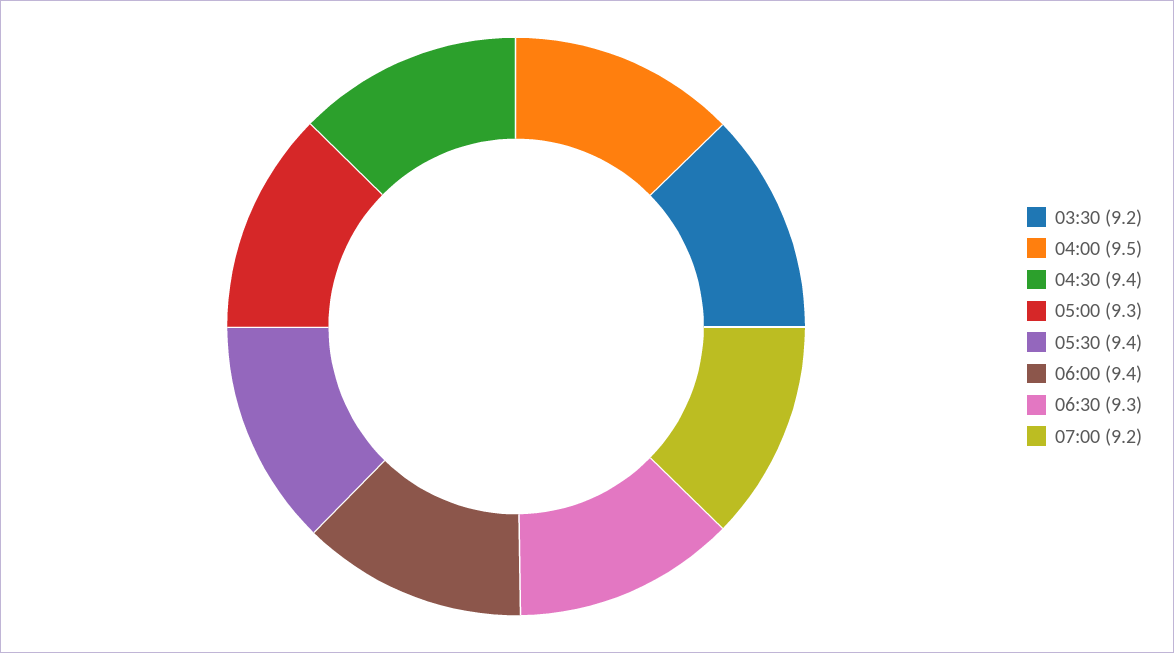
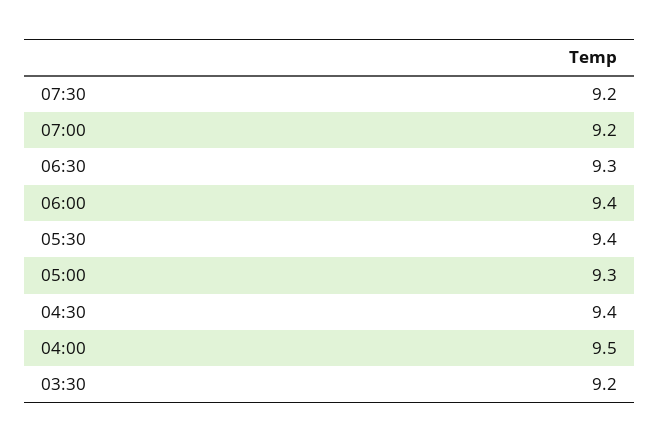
07:30: none -> 9.2

